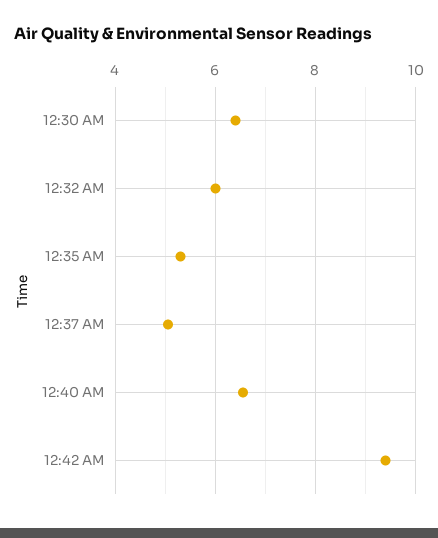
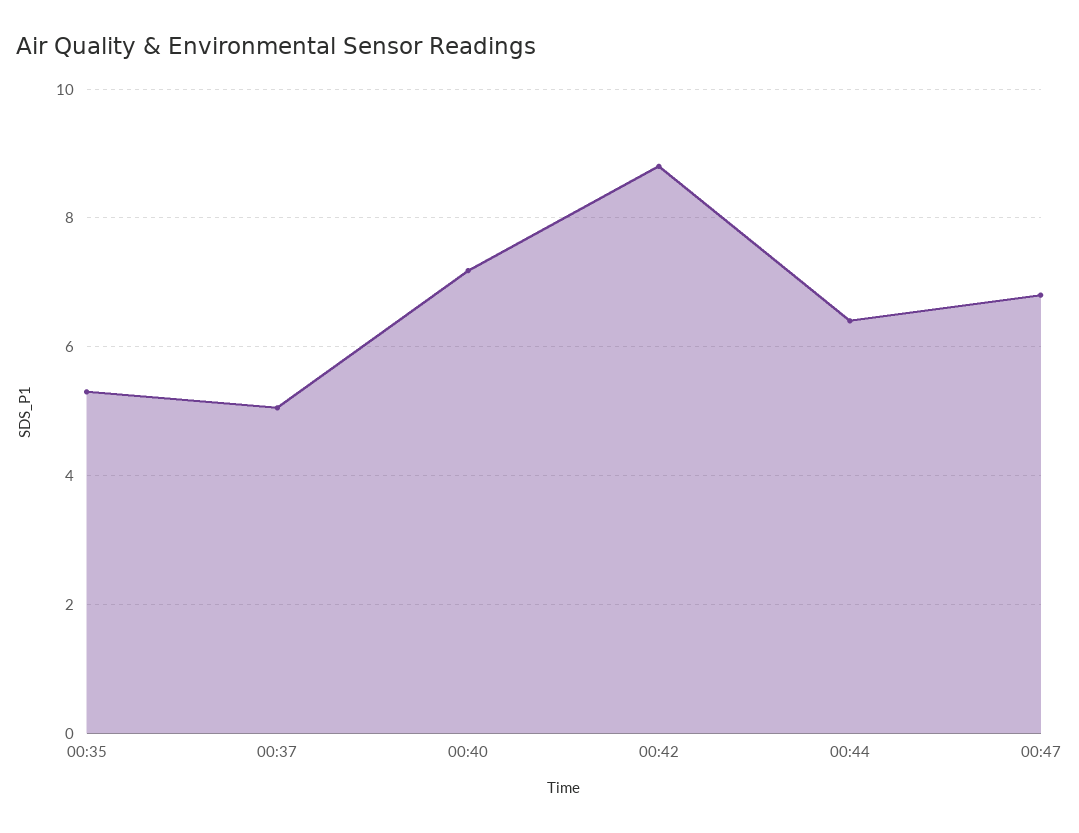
12:30 AM: 6.4 -> none
12:32 AM: 6 -> none
12:40 AM: 6.6 -> 7.2
12:42 AM: 9.4 -> 8.8
00:44: none -> 6.4
00:47: none -> 6.8

